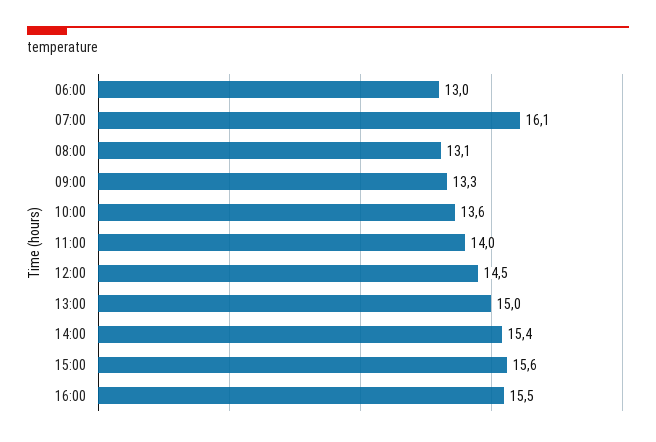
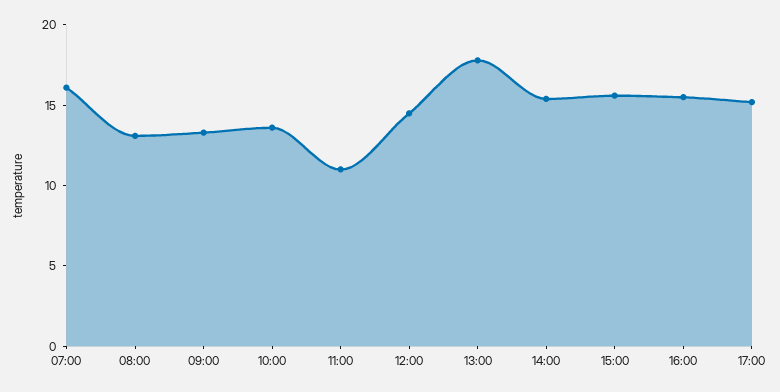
06:00: 13 -> none
11:00: 14 -> 11
13:00: 15 -> 18
17:00: none -> 15

